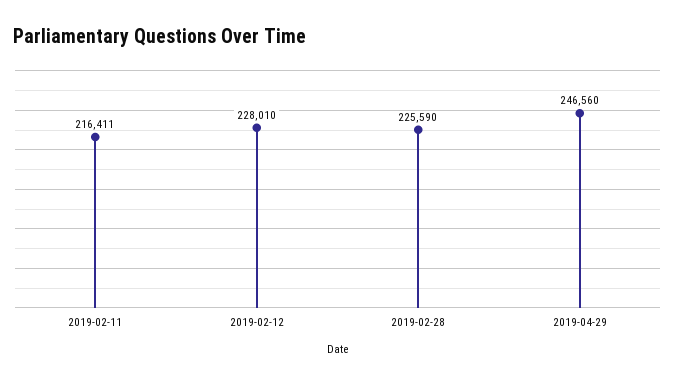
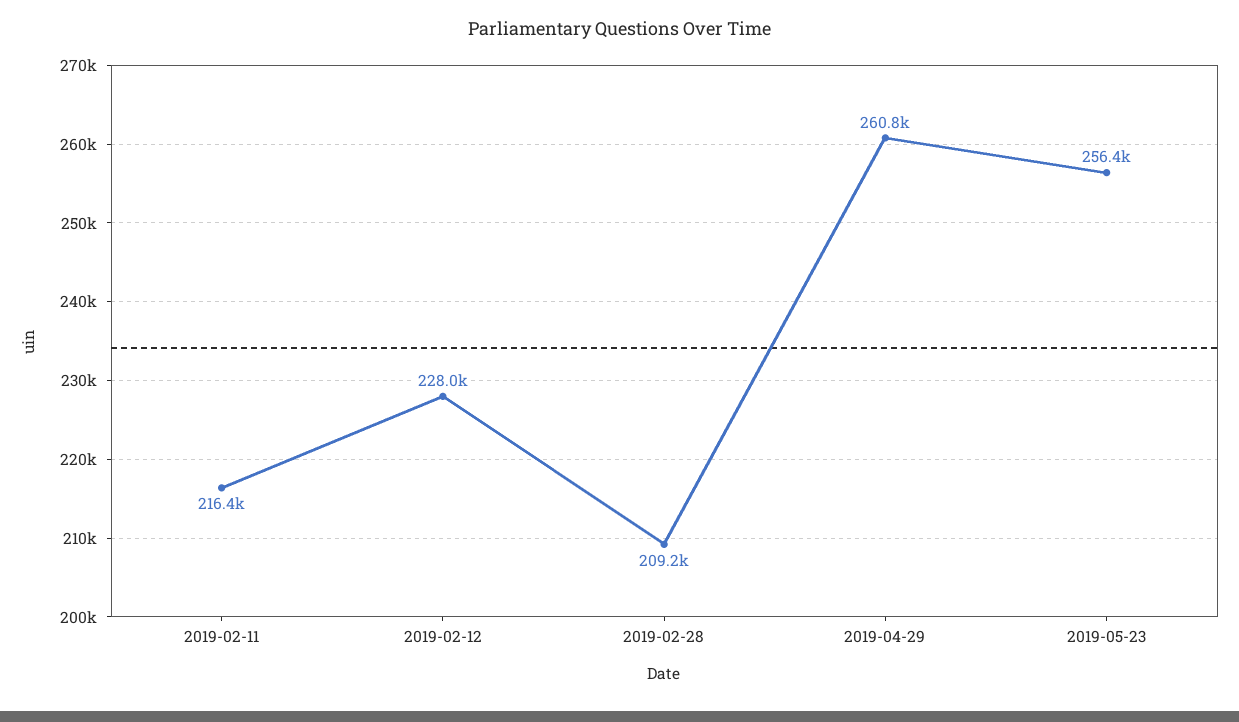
2019-02-28: 225590 -> 209200
2019-04-29: 246560 -> 260800
2019-05-23: none -> 256400

